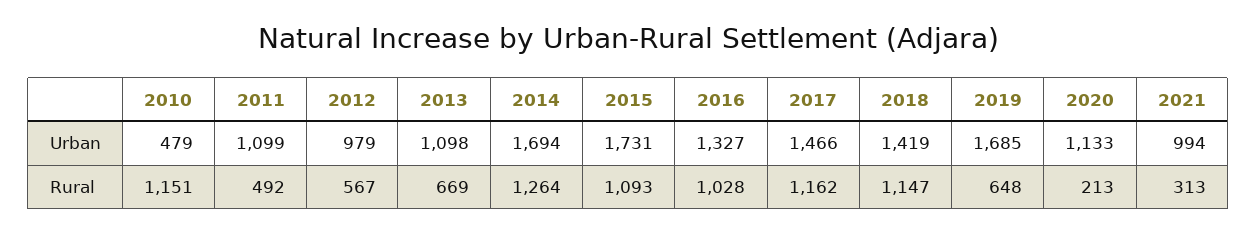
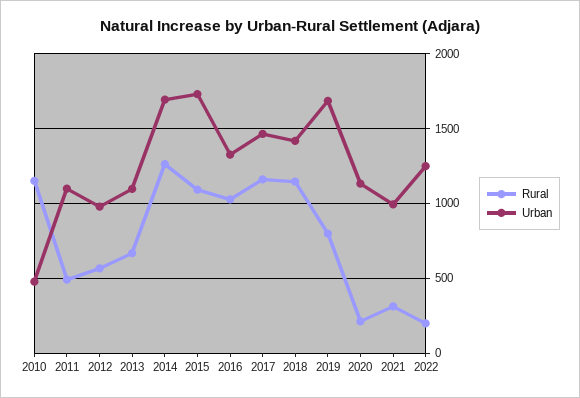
Rural, 2019: 648 -> 800
Rural, 2022: none -> 200
Urban, 2022: none -> 1250

